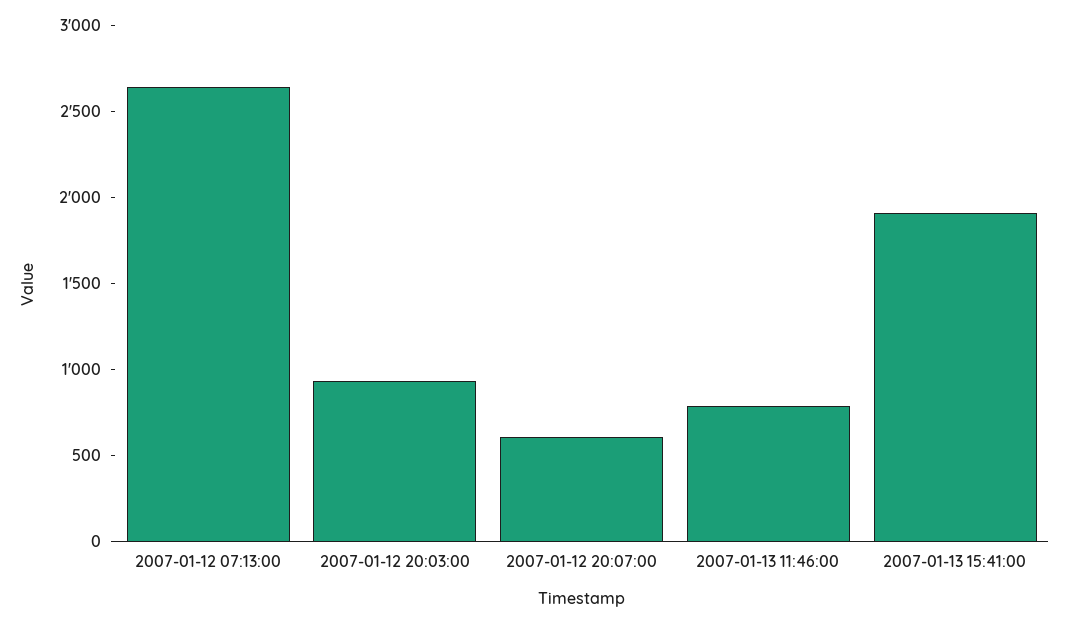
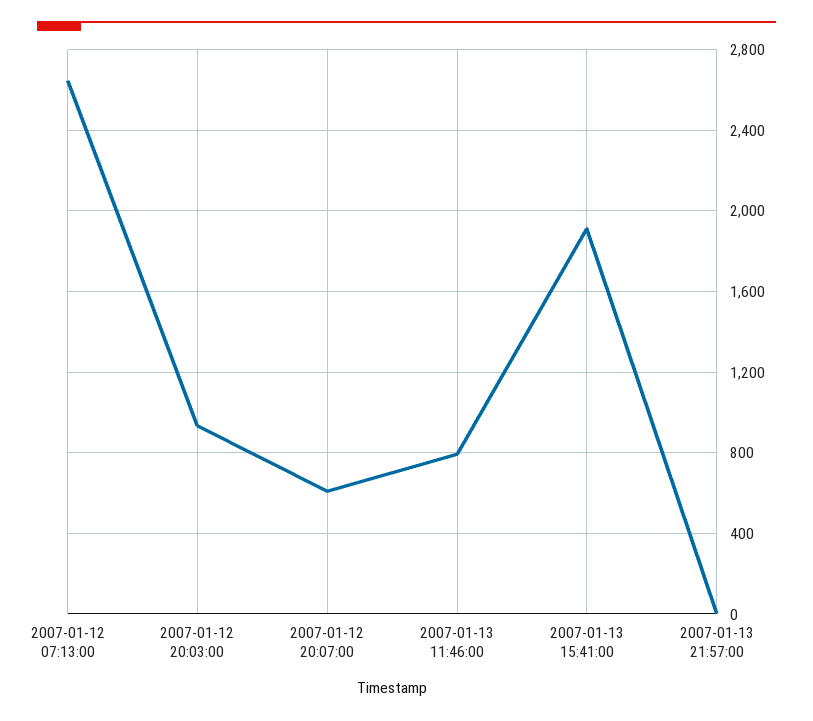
2007-01-13 21:57:00: none -> 0

